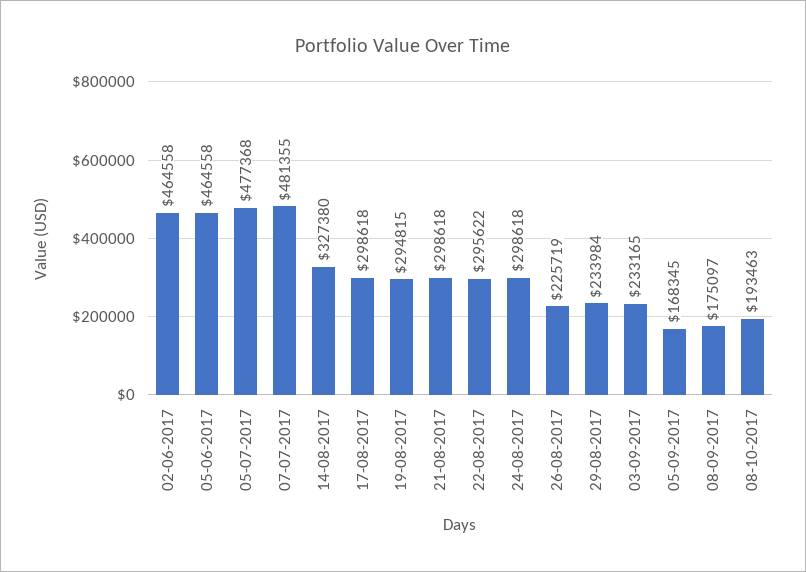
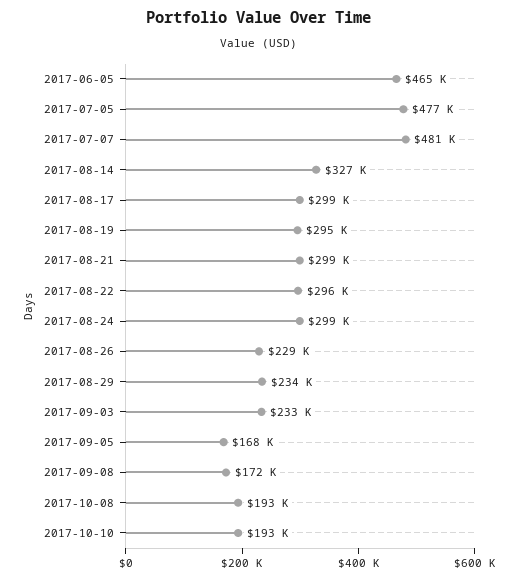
02-06-2017: 464558 -> none
26-08-2017: 225719 -> 229000
08-09-2017: 175097 -> 172000
2017-10-10: none -> 193000

